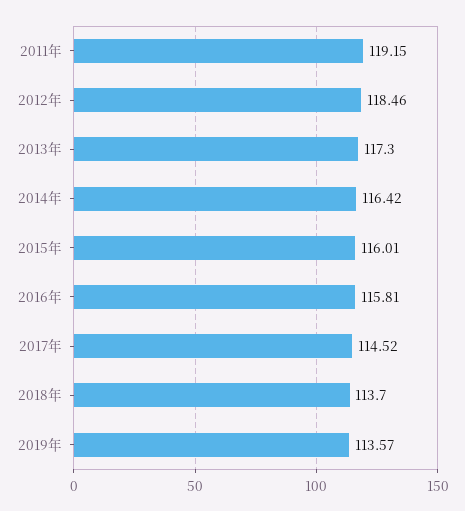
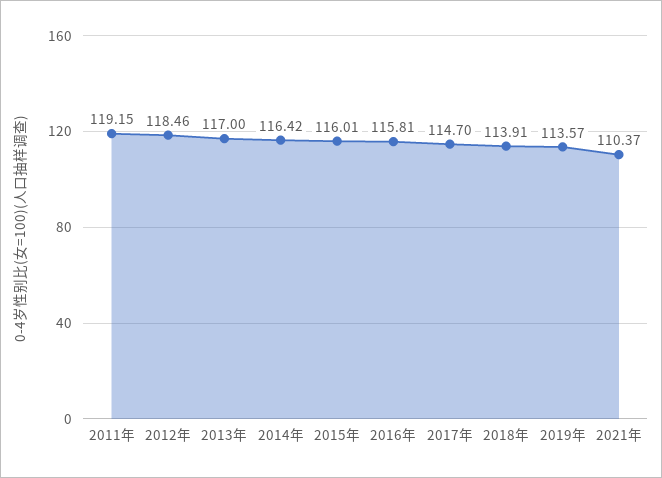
2013年: 117.3 -> 117
2017年: 114.52 -> 114.7
2018年: 113.7 -> 113.91
2021年: none -> 110.37

